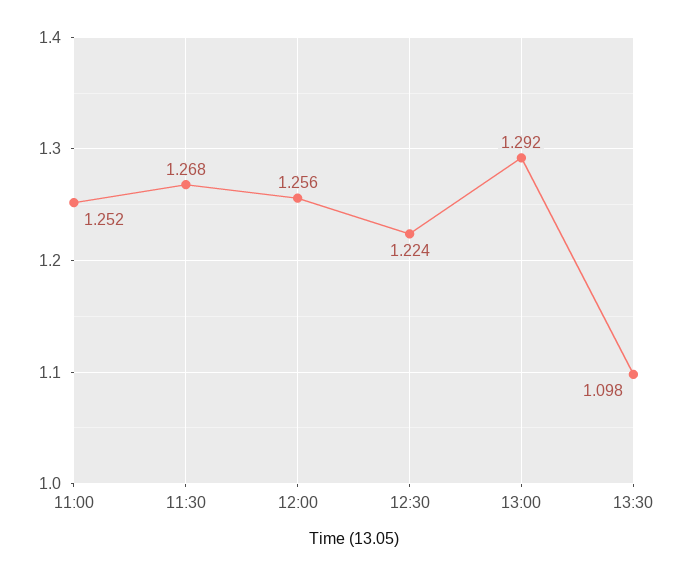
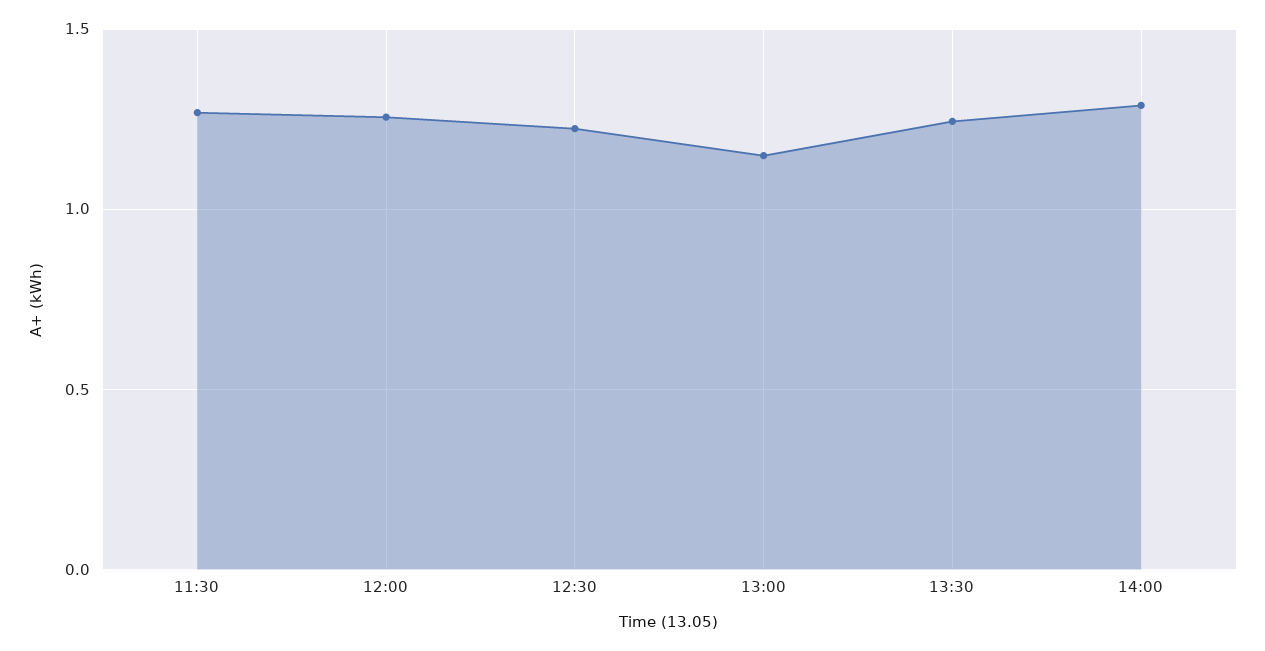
11:00: 1.252 -> none
13:00: 1.292 -> 1.15
13:30: 1.098 -> 1.25
14:00: none -> 1.3

